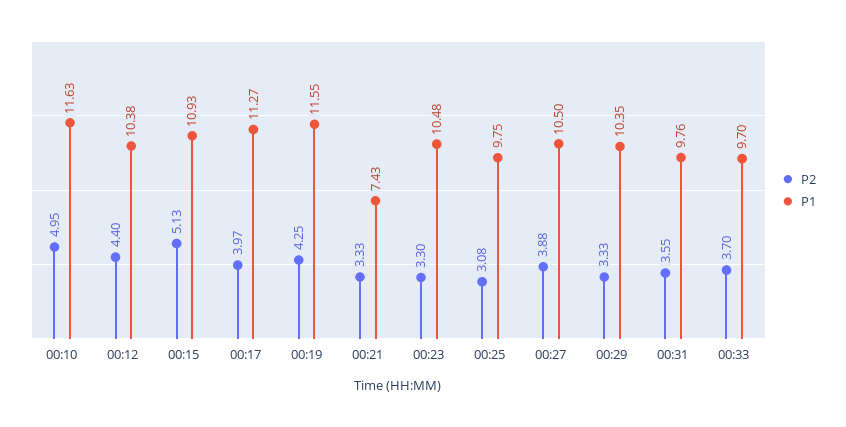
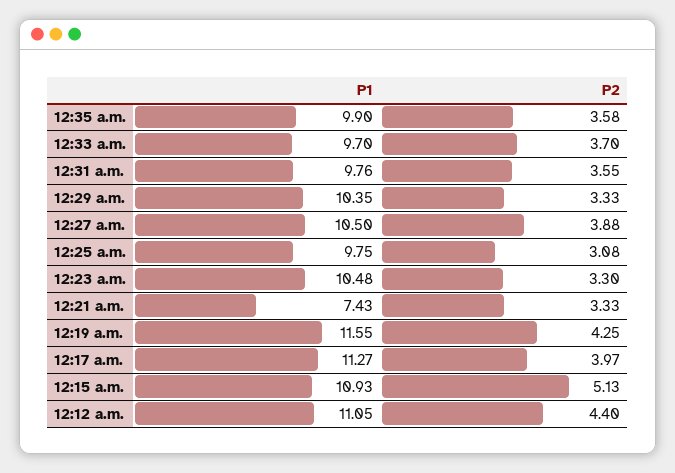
P2, 00:10: 4.95 -> none
P1, 00:10: 11.63 -> none
P1, 00:12: 10.38 -> 11.05
P1, 12:35 a.m.: none -> 9.9
P2, 12:35 a.m.: none -> 3.58

